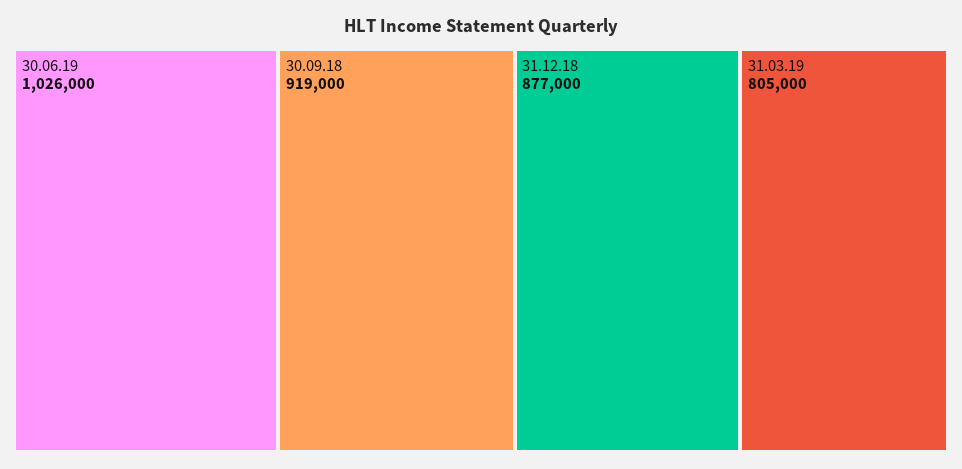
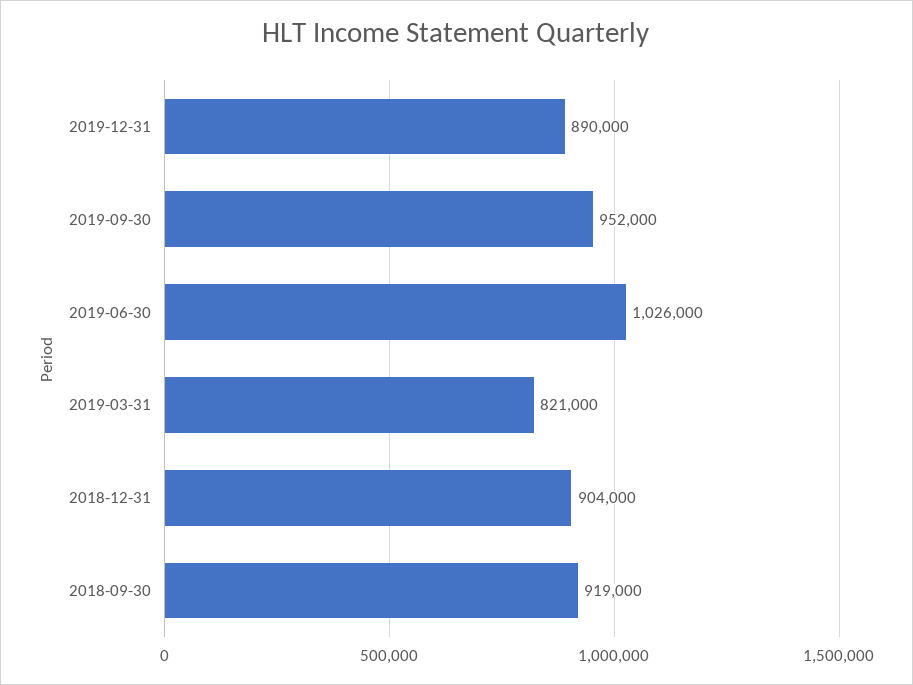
31.12.18: 877000 -> 904000
31.03.19: 805000 -> 821000
2019-12-31: none -> 890000
2019-09-30: none -> 952000

